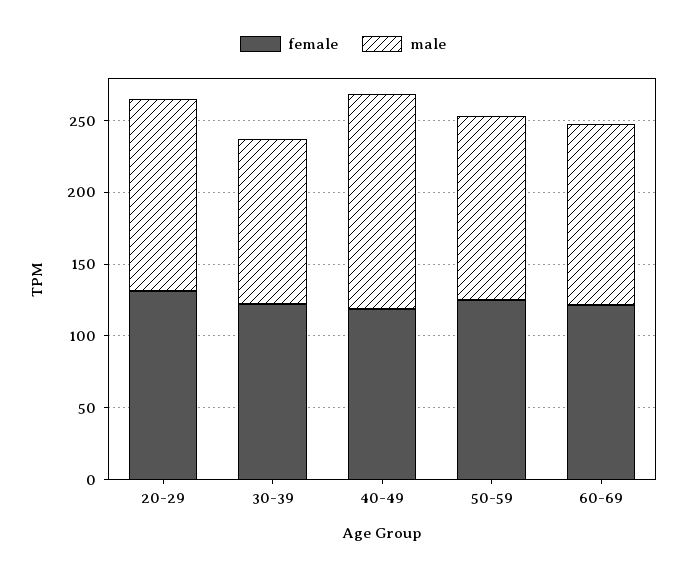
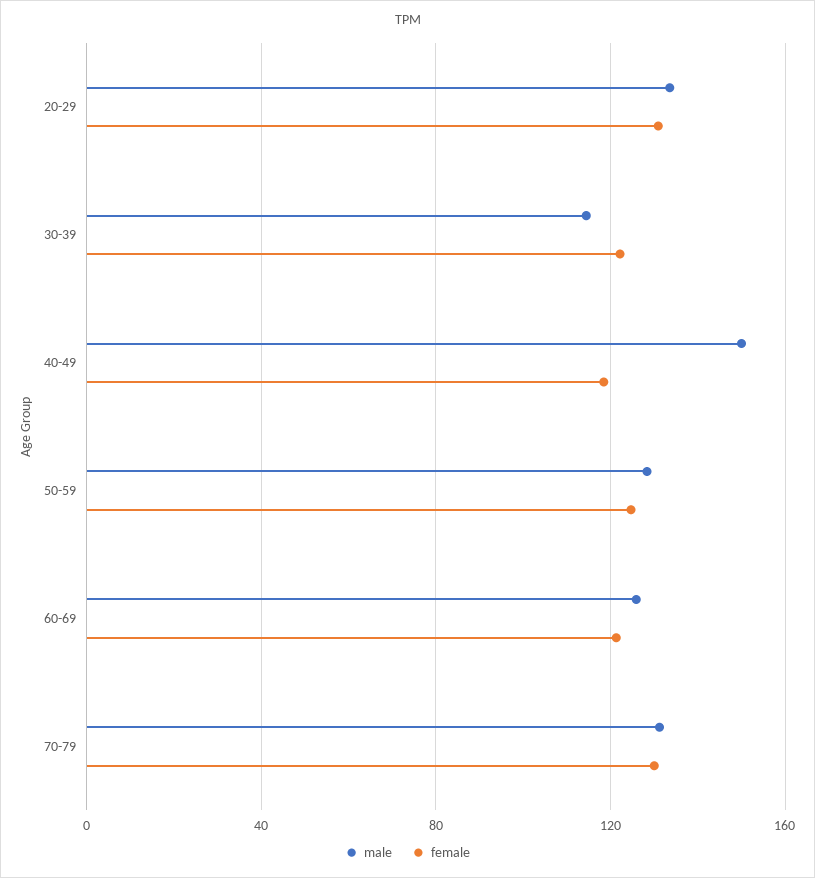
male, 70-79: none -> 130
female, 70-79: none -> 130

